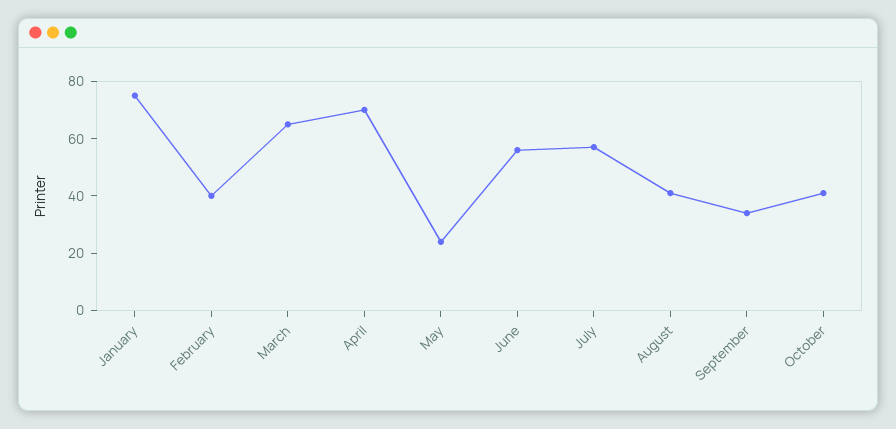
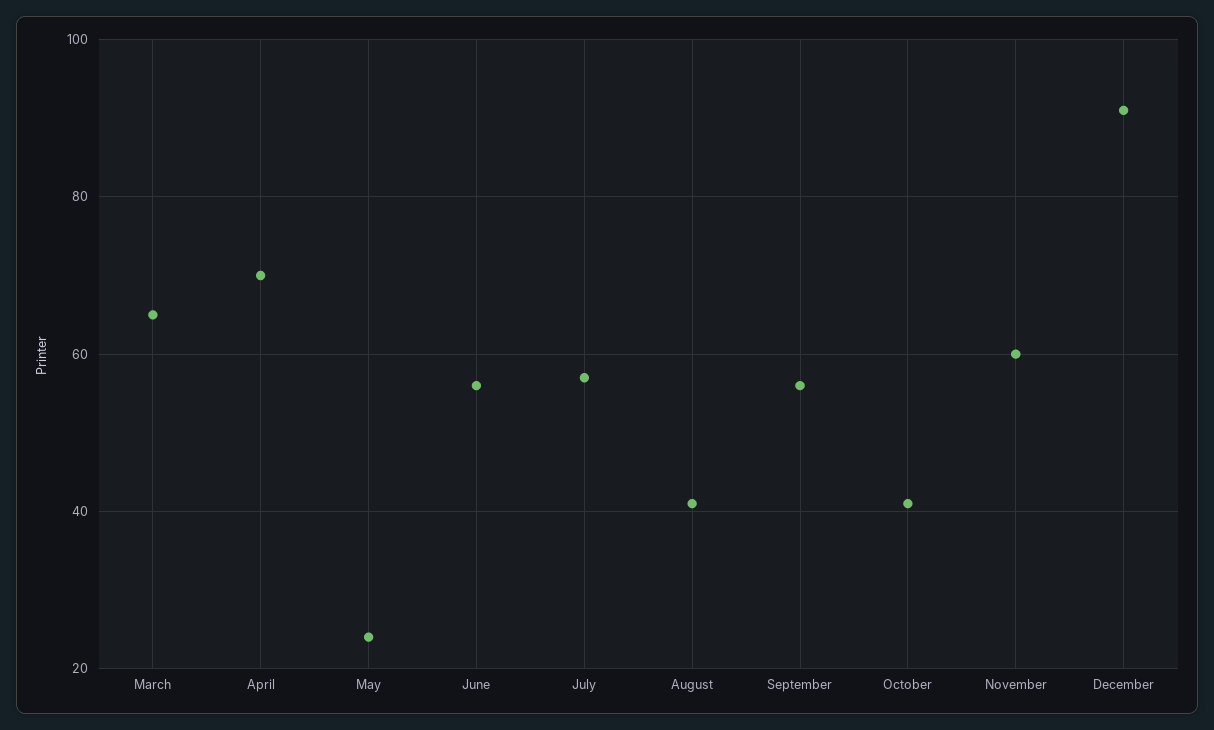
January: 75 -> none
February: 40 -> none
September: 35 -> 55
November: none -> 60
December: none -> 90

